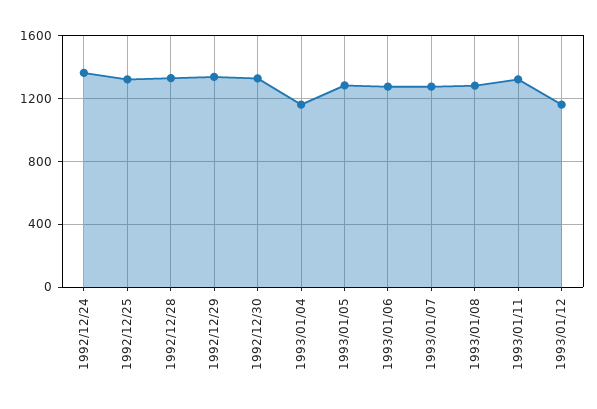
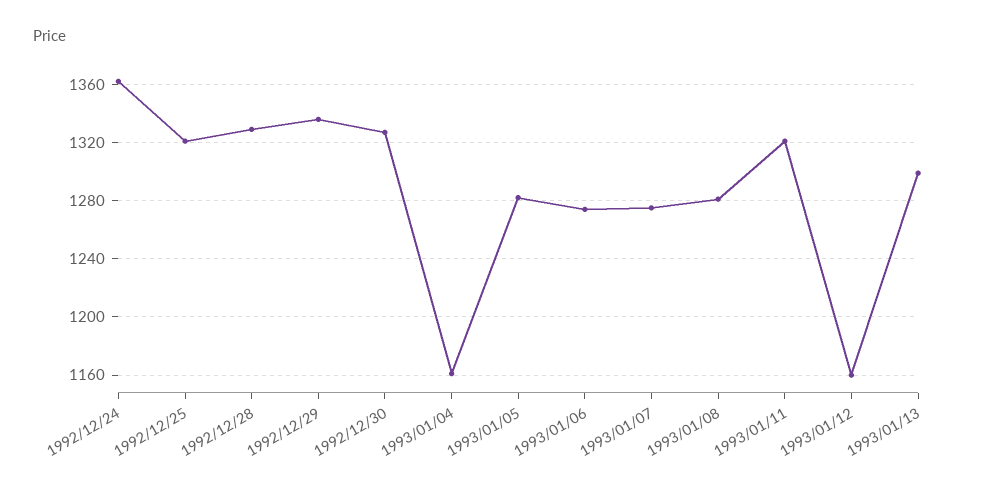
1993/01/13: none -> 1300

